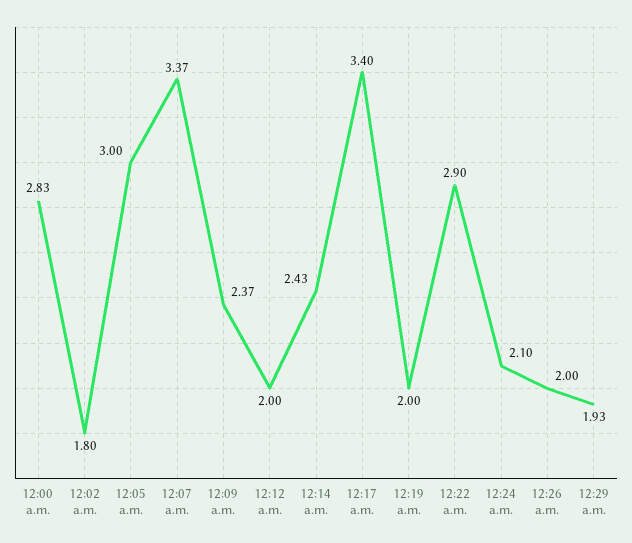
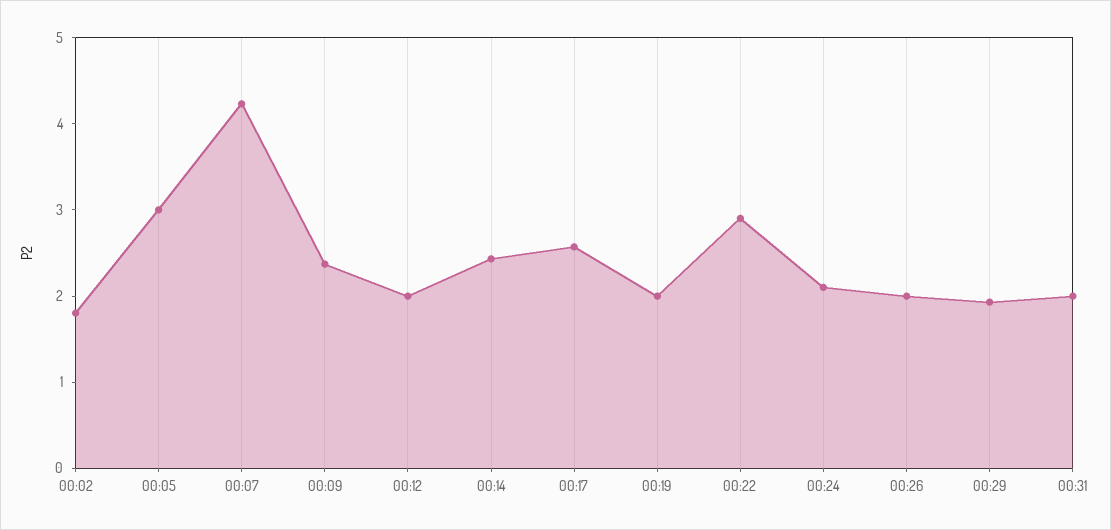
12:00 a.m.: 2.83 -> none
12:07 a.m.: 3.37 -> 4.2
12:17 a.m.: 3.4 -> 2.6
00:31: none -> 2

